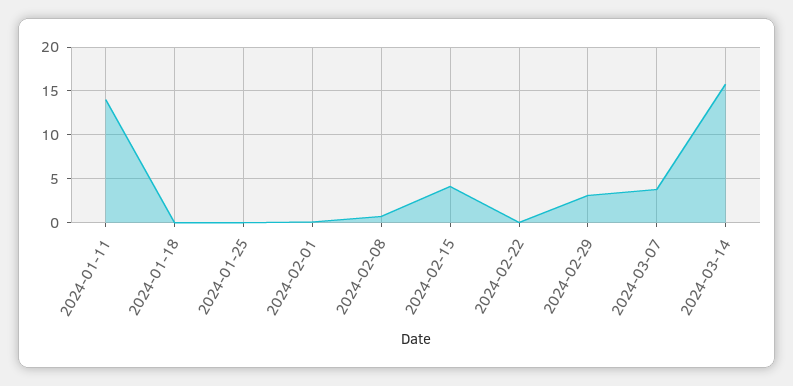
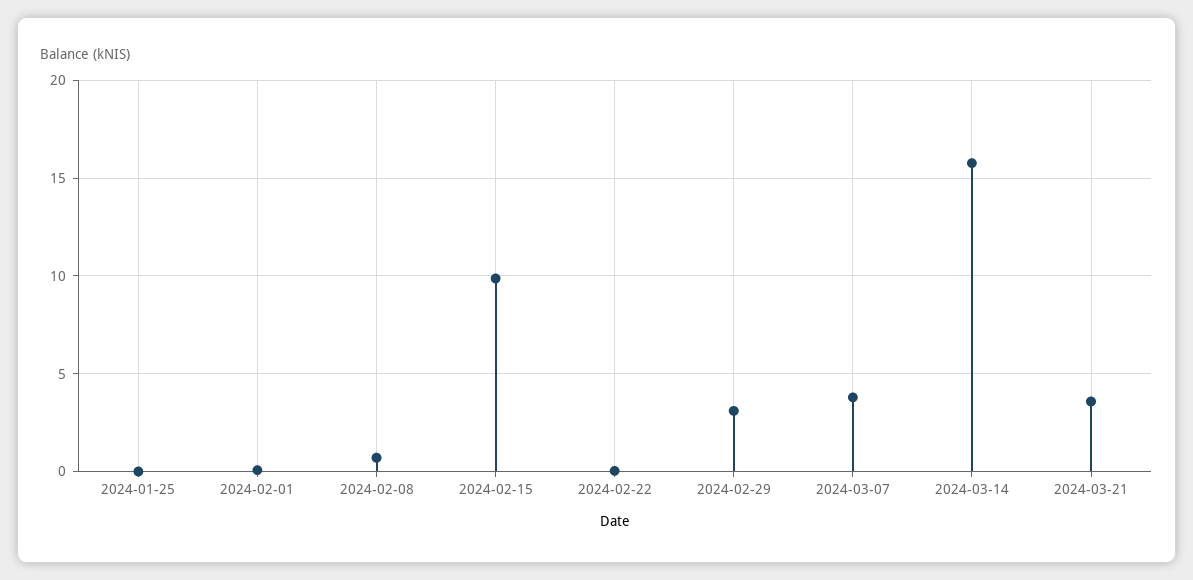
2024-01-11: 14 -> none
2024-01-18: 0 -> none
2024-02-15: 4 -> 10
2024-03-21: none -> 3.5

